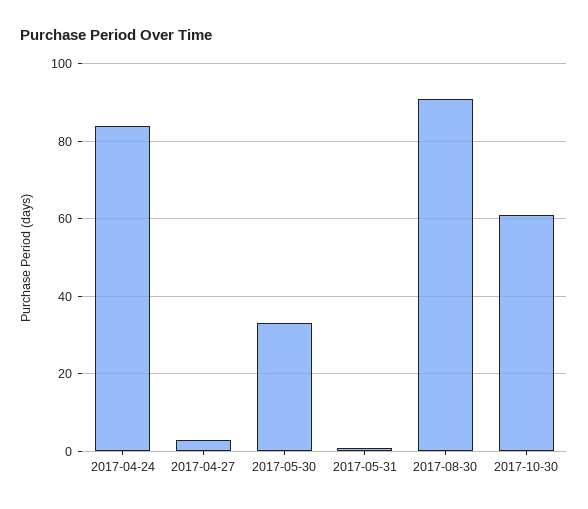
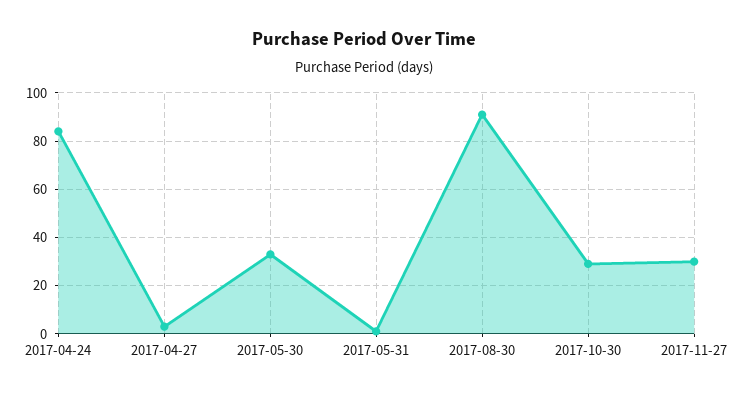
2017-10-30: 60 -> 30
2017-11-27: none -> 30

